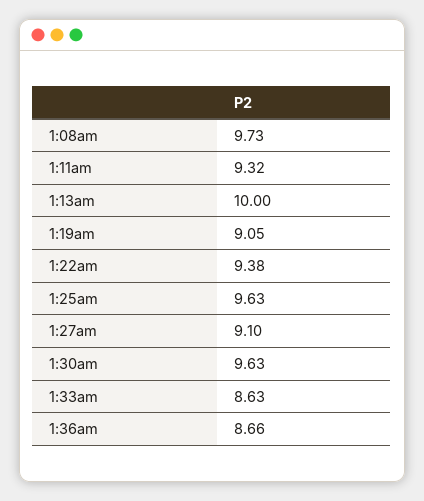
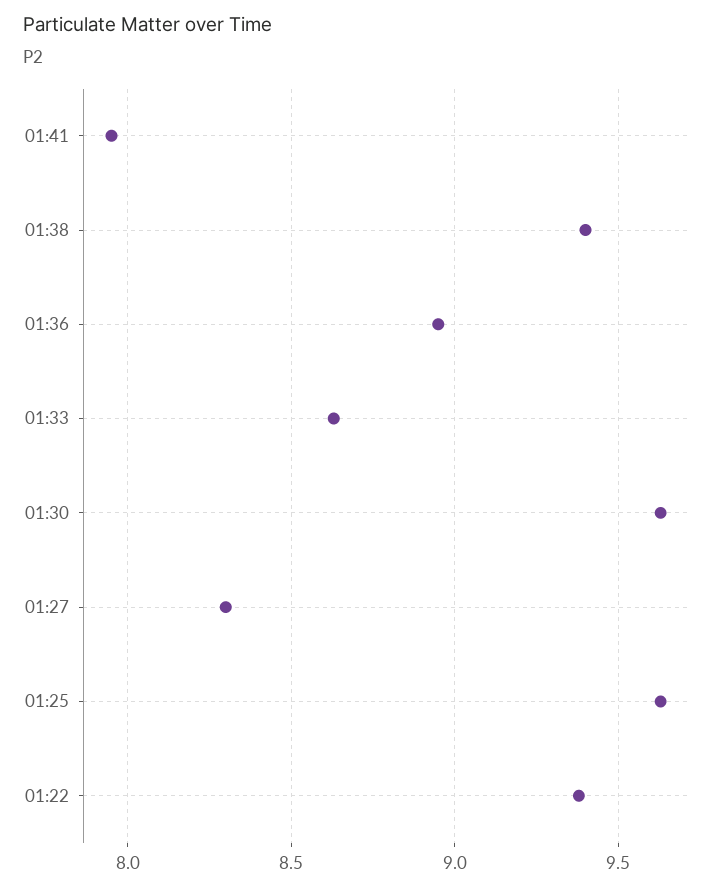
1:08am: 9.73 -> none
1:11am: 9.32 -> none
1:13am: 10 -> none
1:19am: 9.05 -> none
1:27am: 9.1 -> 8.3
1:36am: 8.66 -> 8.95
01:41: none -> 7.95
01:38: none -> 9.4

